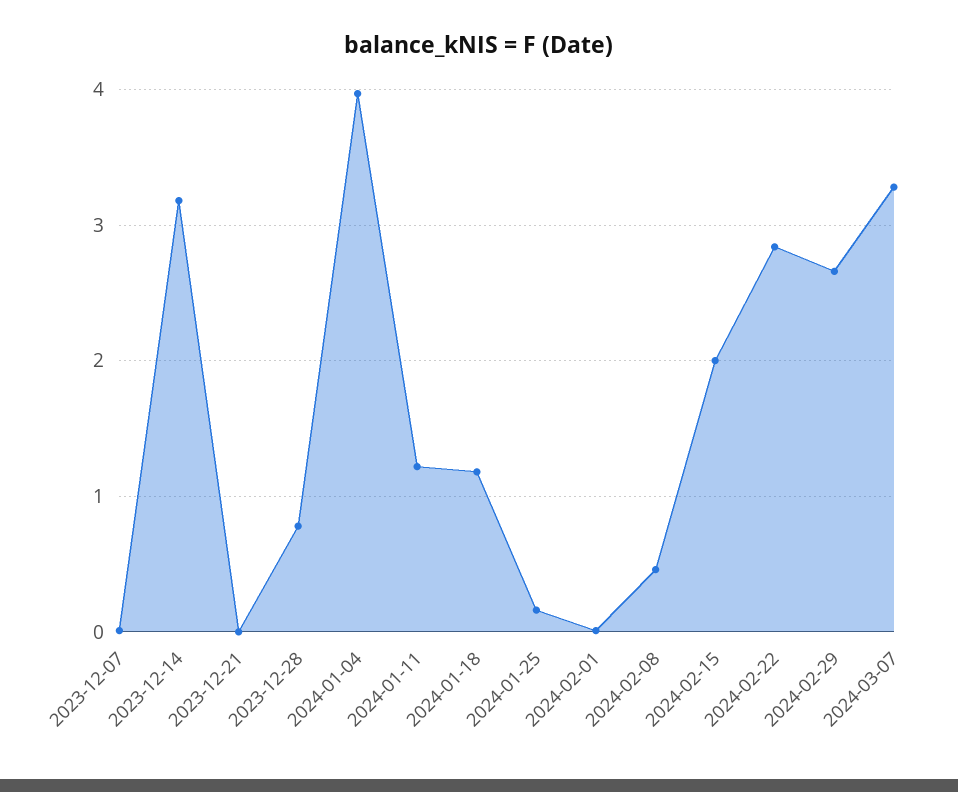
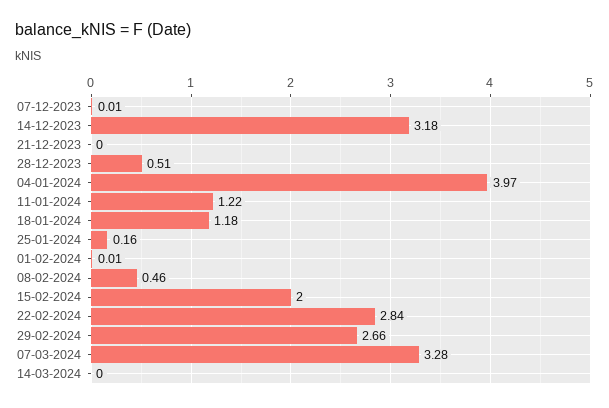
2023-12-28: 0.8 -> 0.51
14-03-2024: none -> 0

